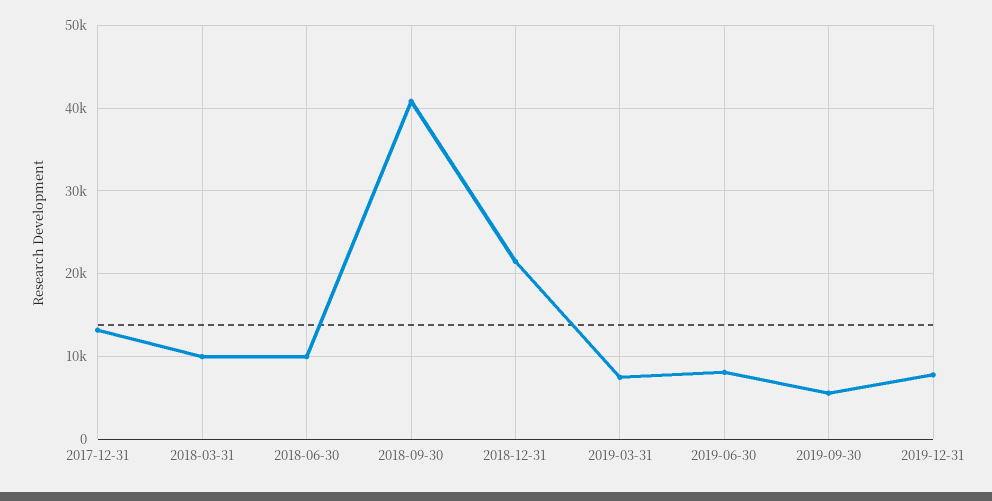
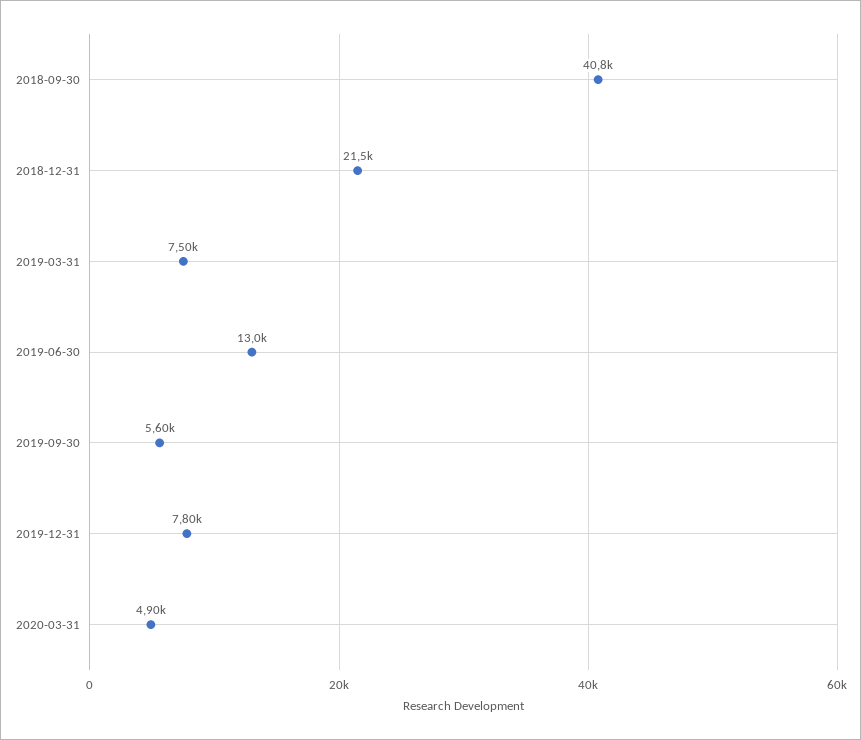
2017-12-31: 13000 -> none
2018-03-31: 10000 -> none
2018-06-30: 10000 -> none
2019-06-30: 8000 -> 13000
2020-03-31: none -> 4900

